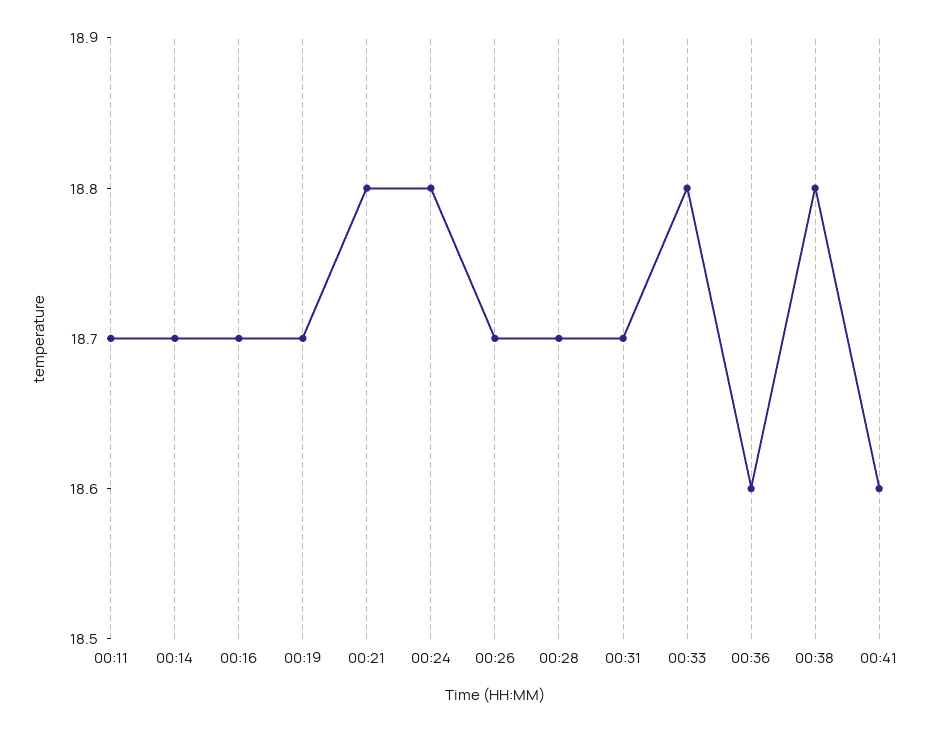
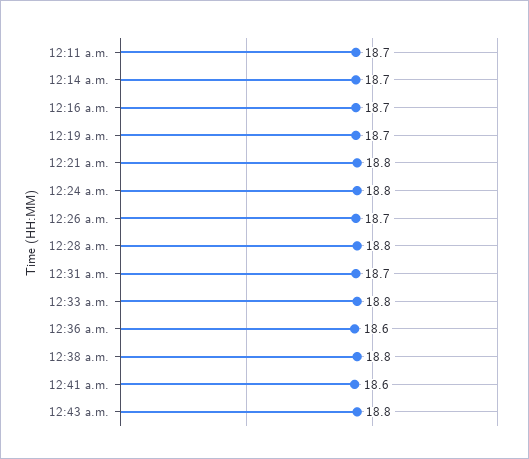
00:28: 18.7 -> 18.8
12:43 a.m.: none -> 18.8

